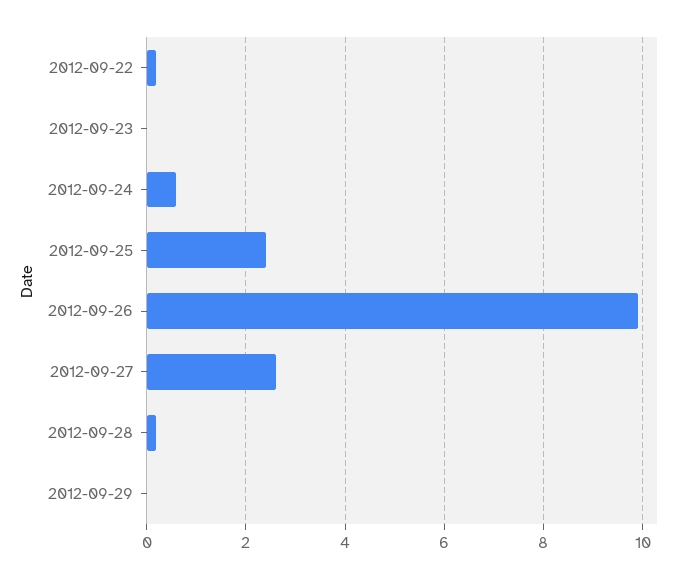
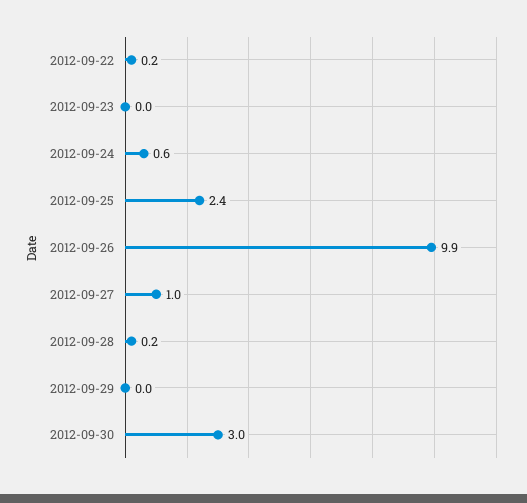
2012-09-27: 2.5 -> 1
2012-09-30: none -> 3

